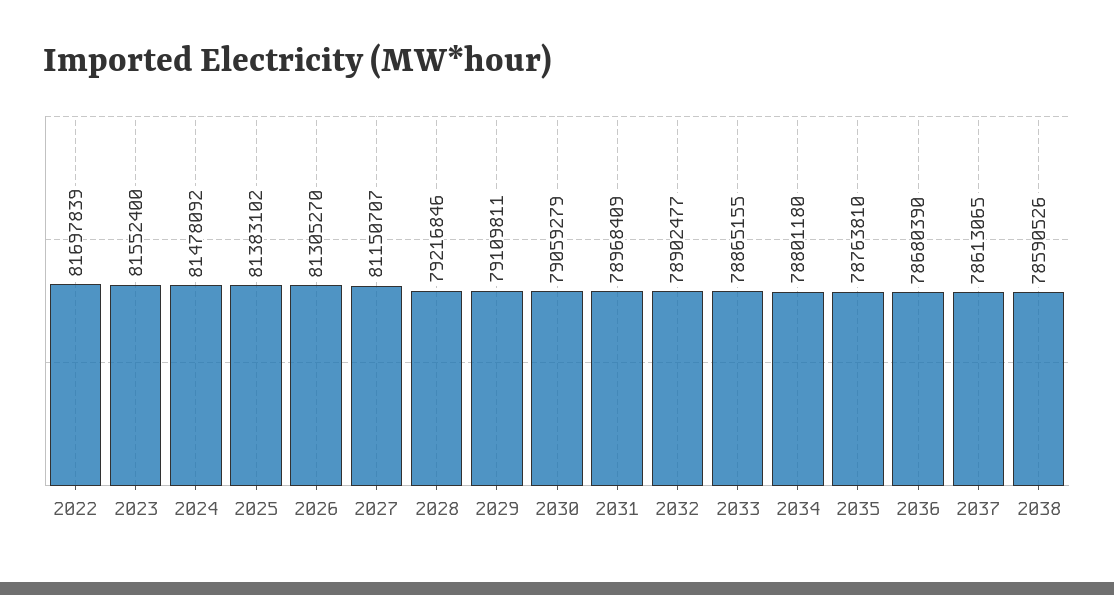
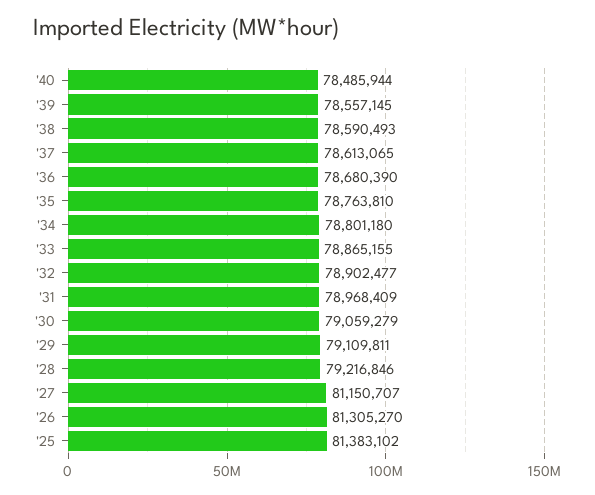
2022: 81697839 -> none
2023: 81552400 -> none
2024: 81478092 -> none
2038: 78590526 -> 78590493
'40: none -> 78485944
'39: none -> 78557145

